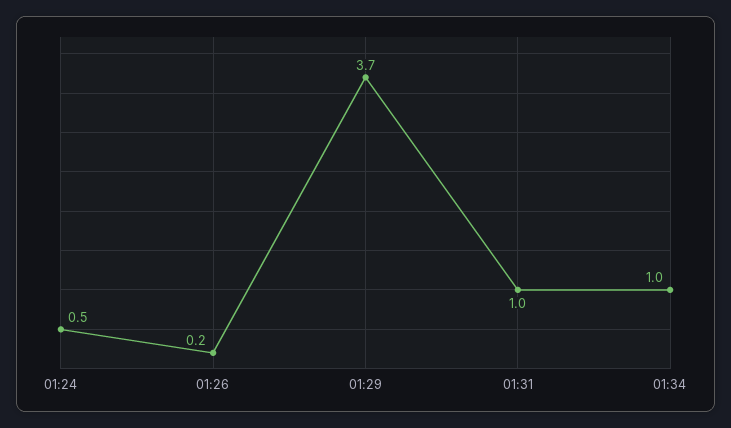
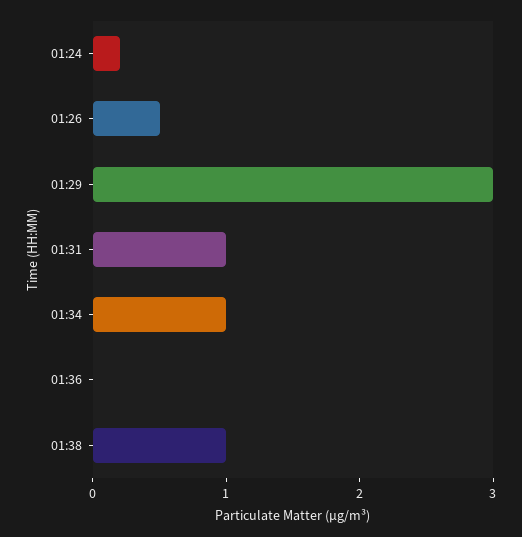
01:24: 0.5 -> 0.2
01:26: 0.2 -> 0.5
01:29: 3.7 -> 3
01:36: none -> 0
01:38: none -> 1

